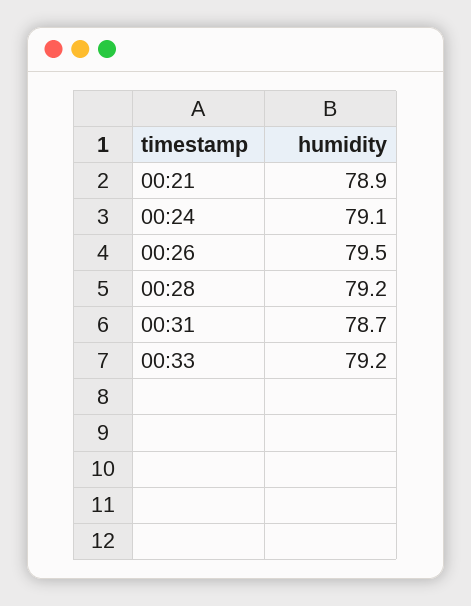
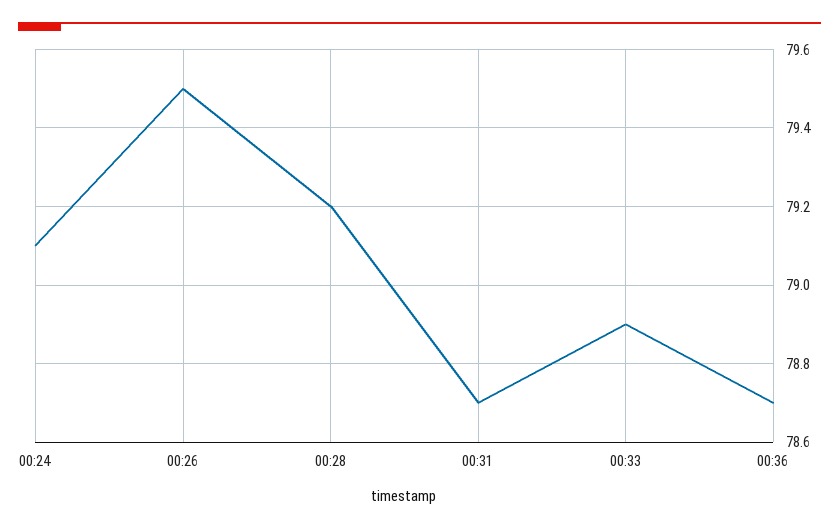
00:21: 78.9 -> none
00:33: 79.2 -> 78.9
00:36: none -> 78.7

